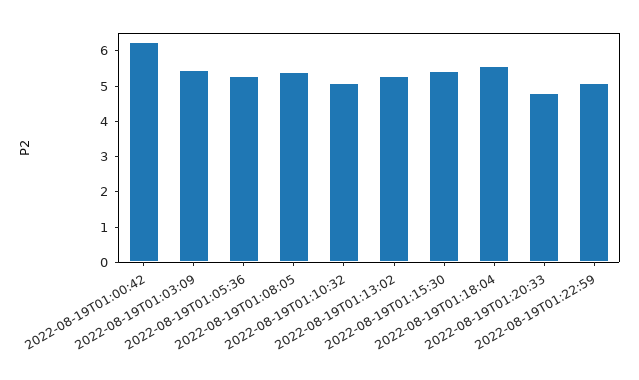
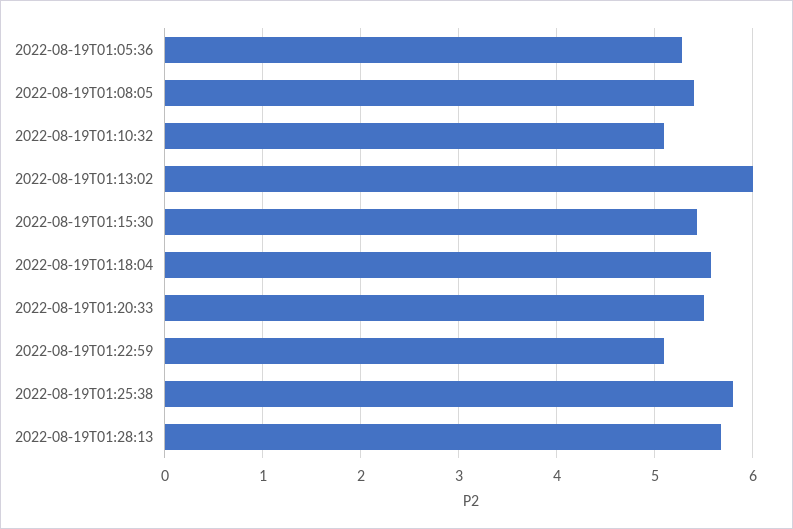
2022-08-19T01:00:42: 6.25 -> none
2022-08-19T01:03:09: 5.5 -> none
2022-08-19T01:13:02: 5.25 -> 6
2022-08-19T01:20:33: 4.75 -> 5.5
2022-08-19T01:25:38: none -> 5.8
2022-08-19T01:28:13: none -> 5.7

